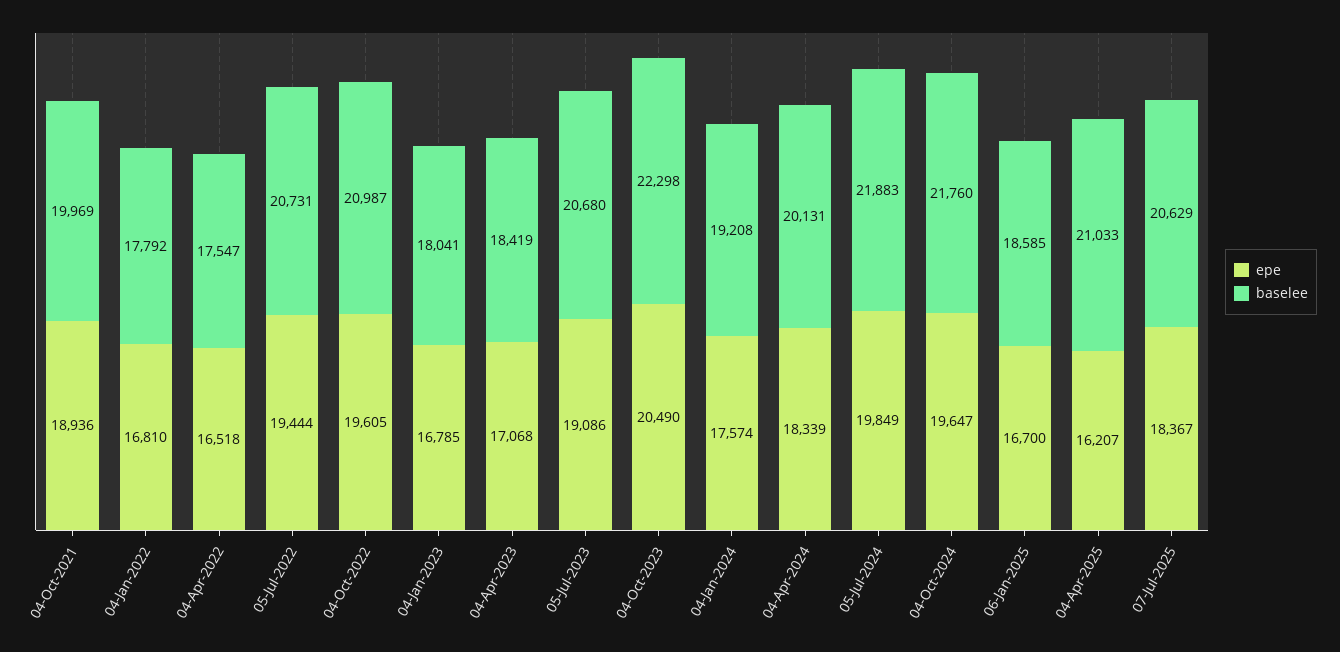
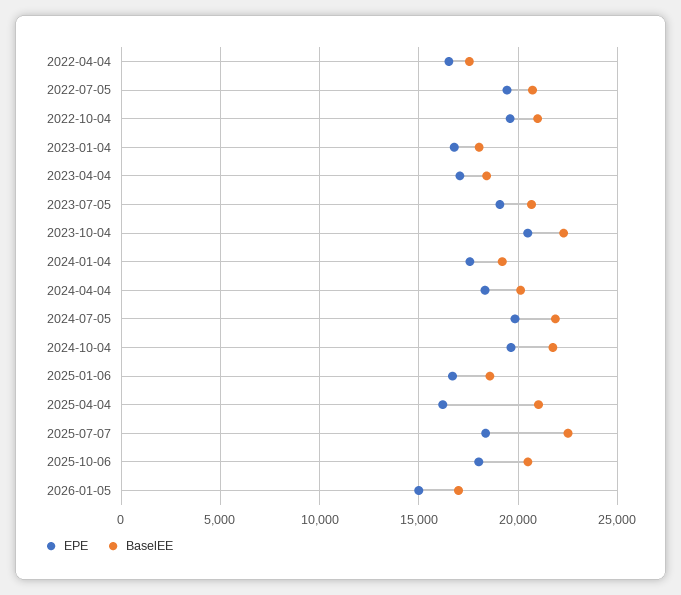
epe, 04-Oct-2021: 18936 -> none
baselee, 04-Oct-2021: 19969 -> none
epe, 04-Jan-2022: 16810 -> none
baselee, 04-Jan-2022: 17792 -> none
baselee, 07-Jul-2025: 20629 -> 22500
epe, 2025-10-06: none -> 18000
baselee, 2025-10-06: none -> 20500
epe, 2026-01-05: none -> 15000
baselee, 2026-01-05: none -> 17000

